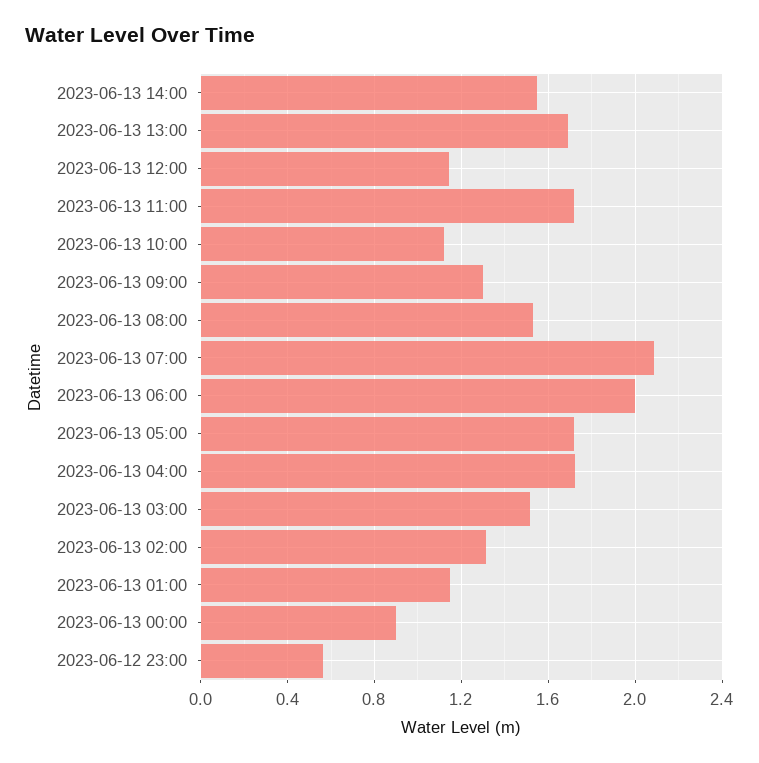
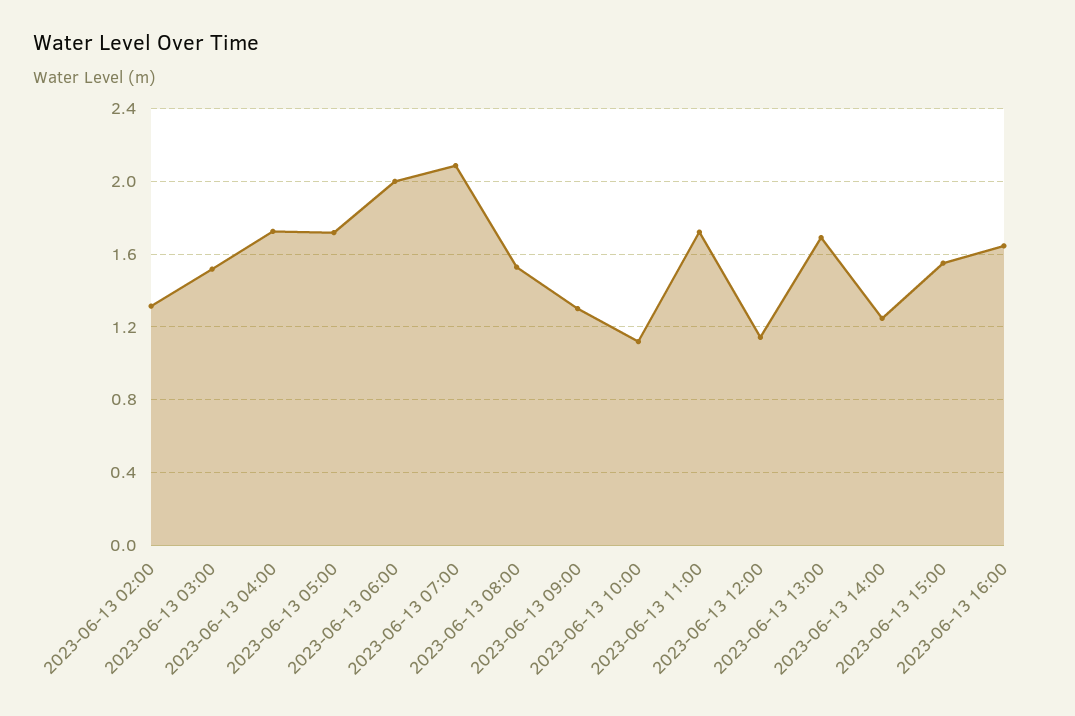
2023-06-13 14:00: 1.55 -> 1.25
2023-06-13 01:00: 1.15 -> none
2023-06-13 00:00: 0.9 -> none
2023-06-12 23:00: 0.55 -> none
2023-06-13 15:00: none -> 1.55
2023-06-13 16:00: none -> 1.65

